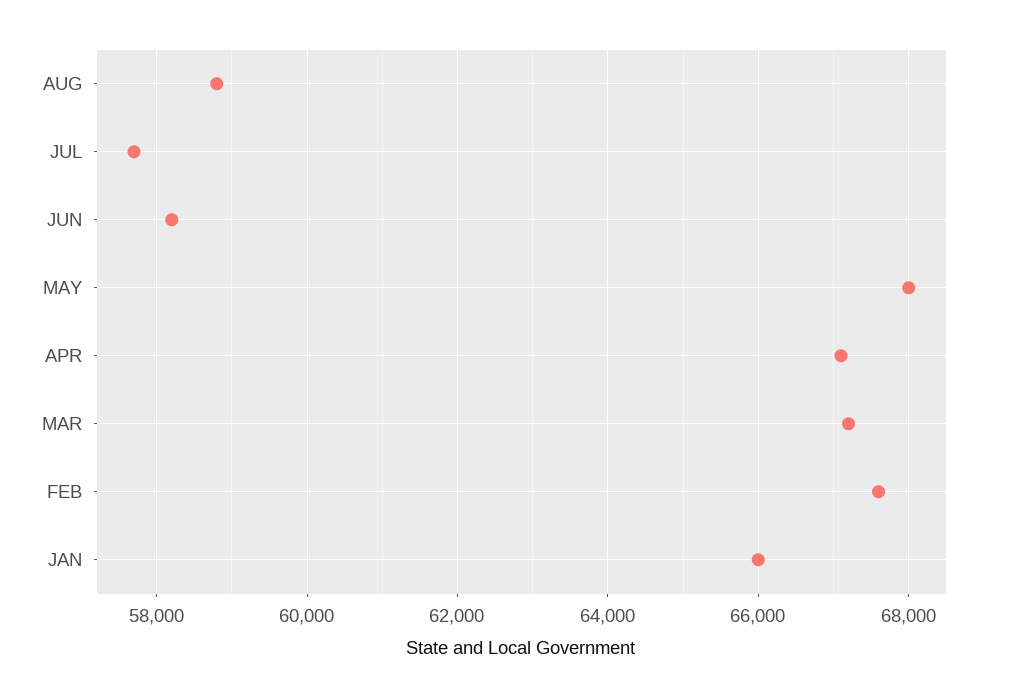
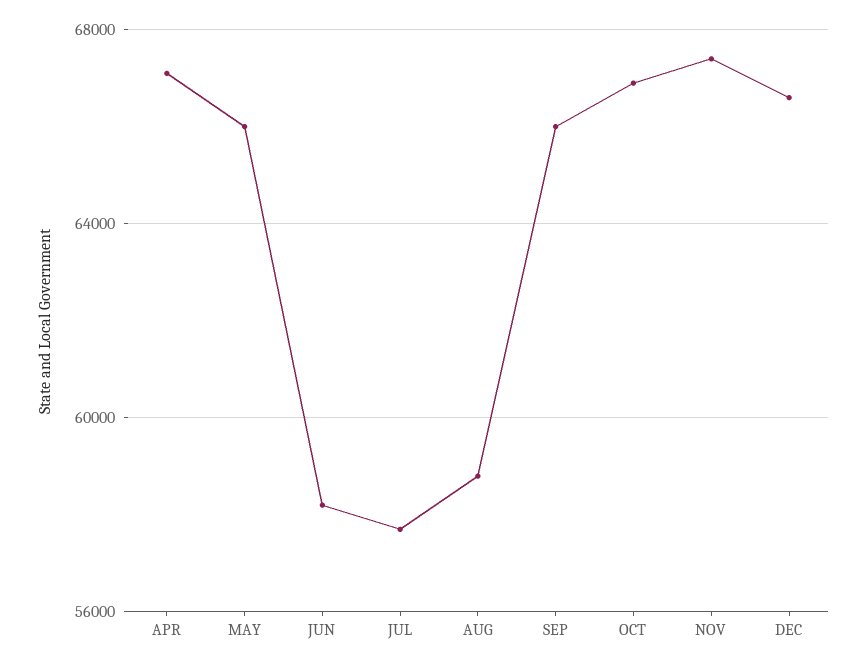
MAY: 68000 -> 66000
MAR: 67200 -> none
FEB: 67600 -> none
JAN: 66000 -> none
SEP: none -> 66000
OCT: none -> 67000
NOV: none -> 67500
DEC: none -> 66500

